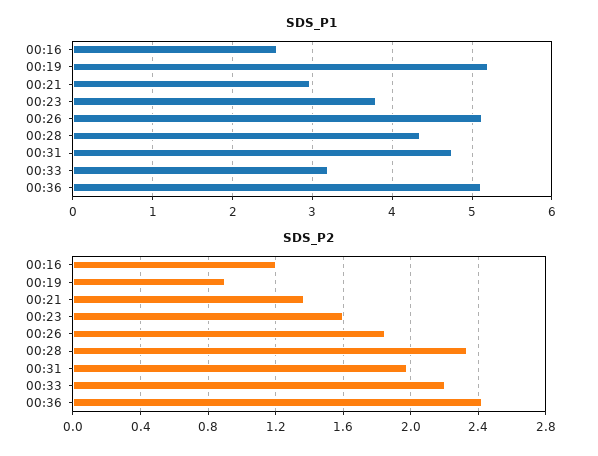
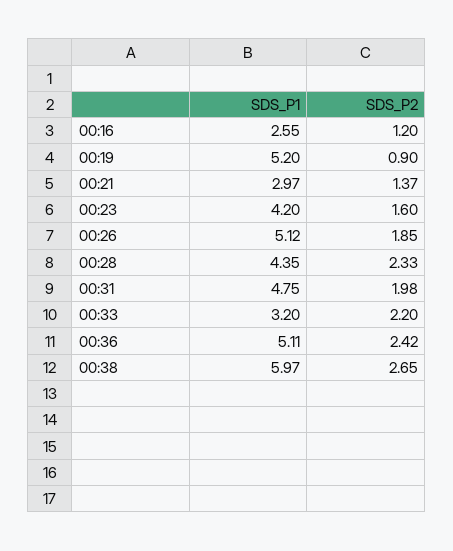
SDS_P1, 00:23: 3.8 -> 4.2
SDS_P1, 00:38: none -> 5.97
SDS_P2, 00:38: none -> 2.65

